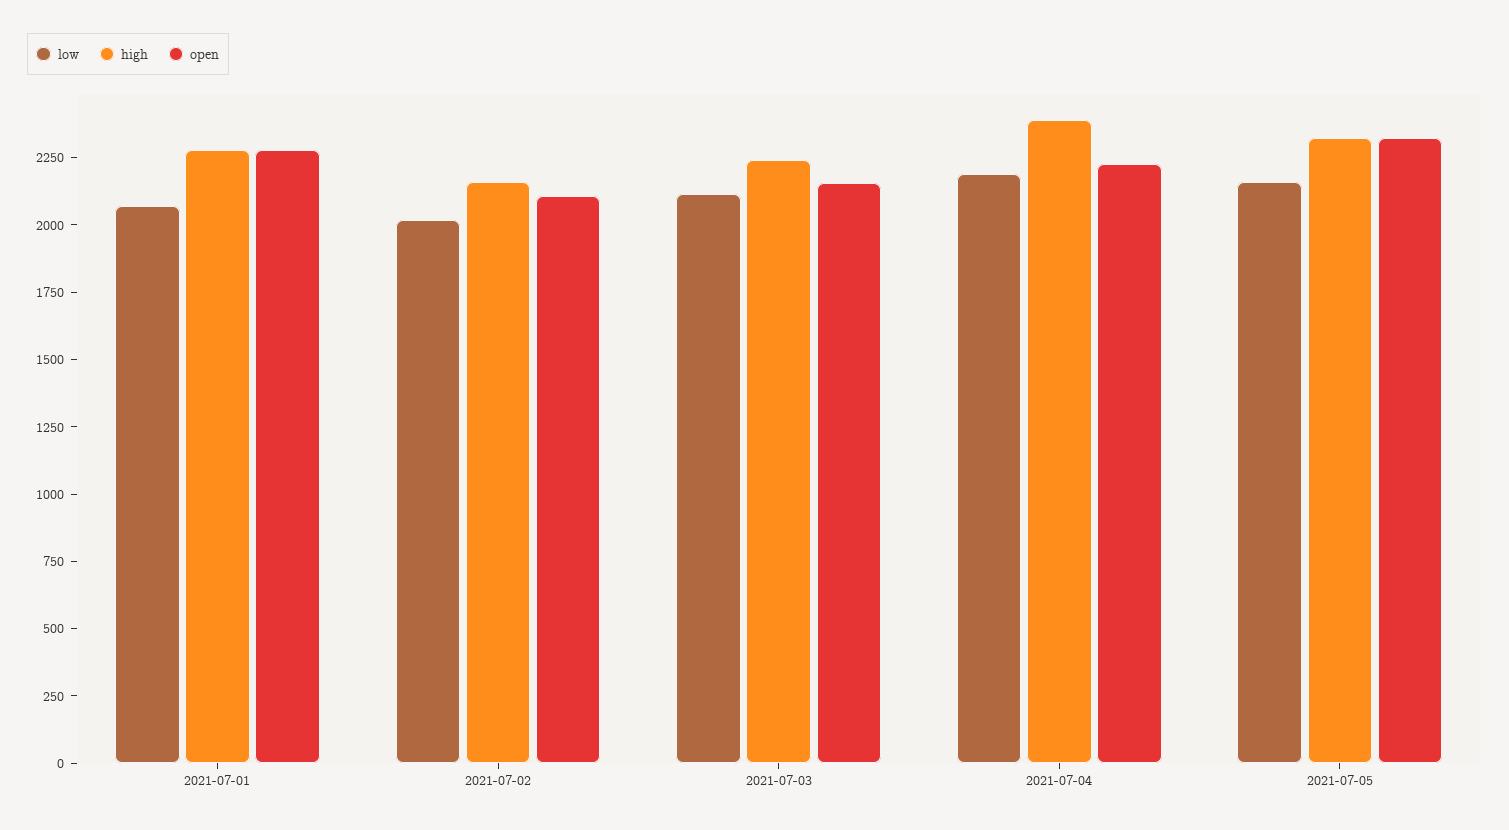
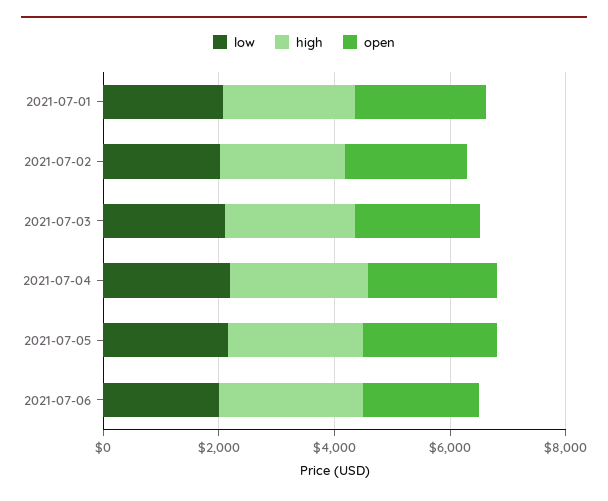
low, 2021-07-06: none -> 2000
high, 2021-07-06: none -> 2500
open, 2021-07-06: none -> 2000

